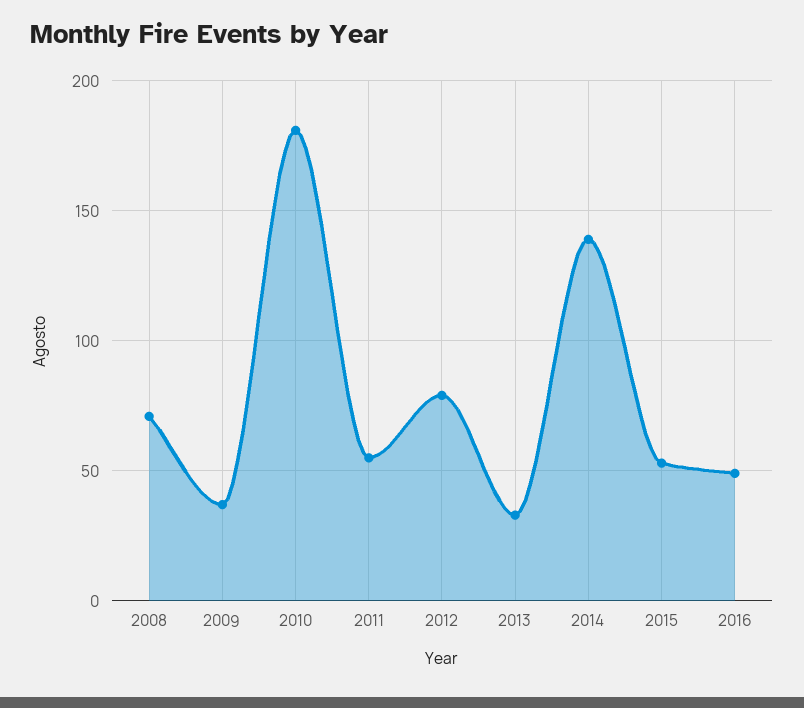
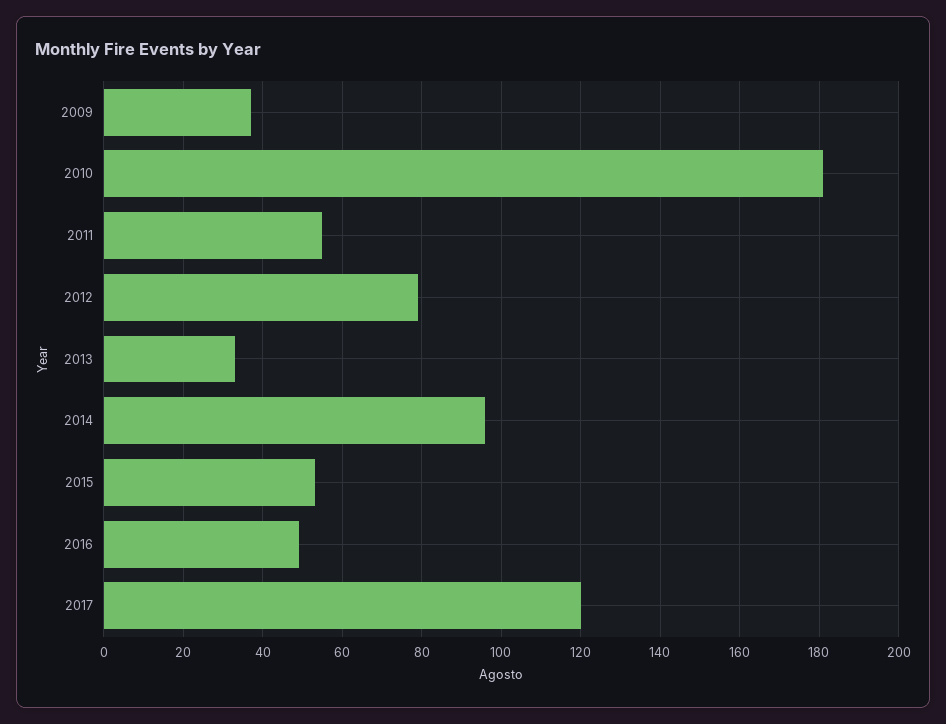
2008: 70 -> none
2014: 140 -> 95
2017: none -> 120

